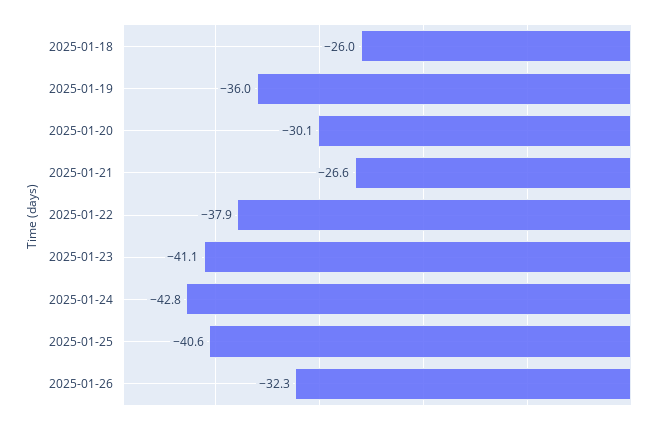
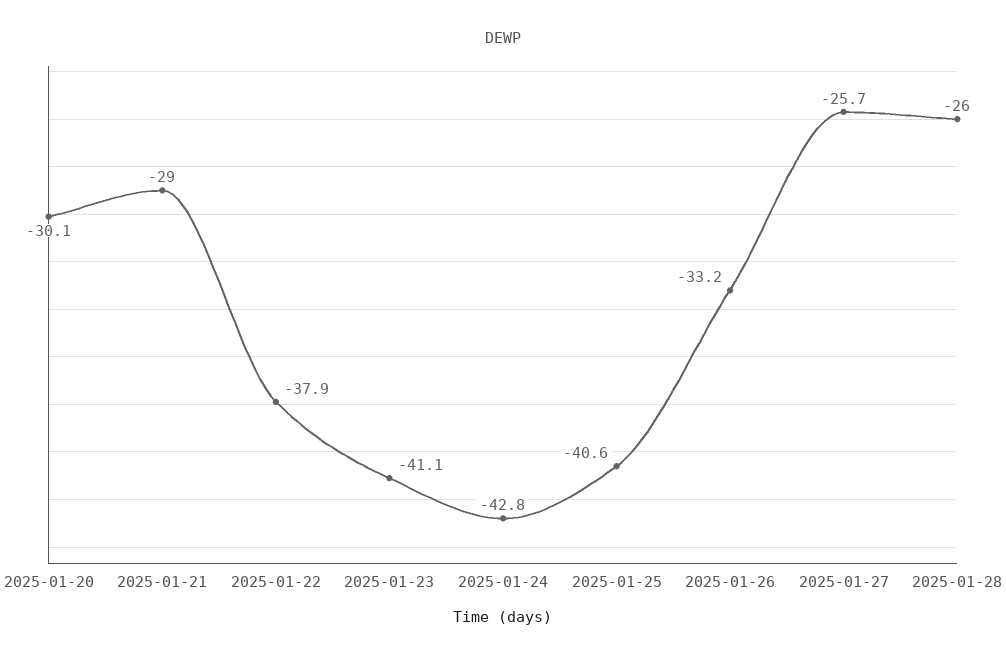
2025-01-18: -26 -> none
2025-01-19: -36 -> none
2025-01-21: -26.6 -> -29
2025-01-26: -32.3 -> -33.2
2025-01-27: none -> -25.7
2025-01-28: none -> -26

